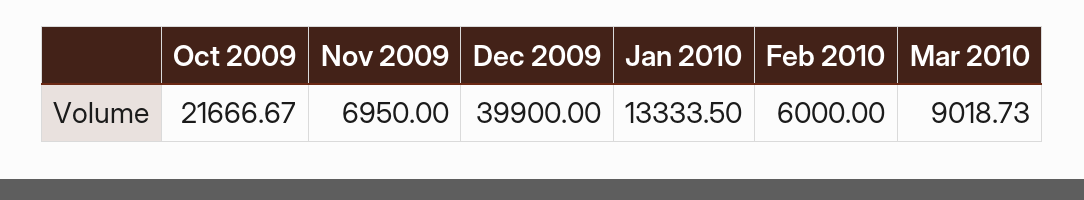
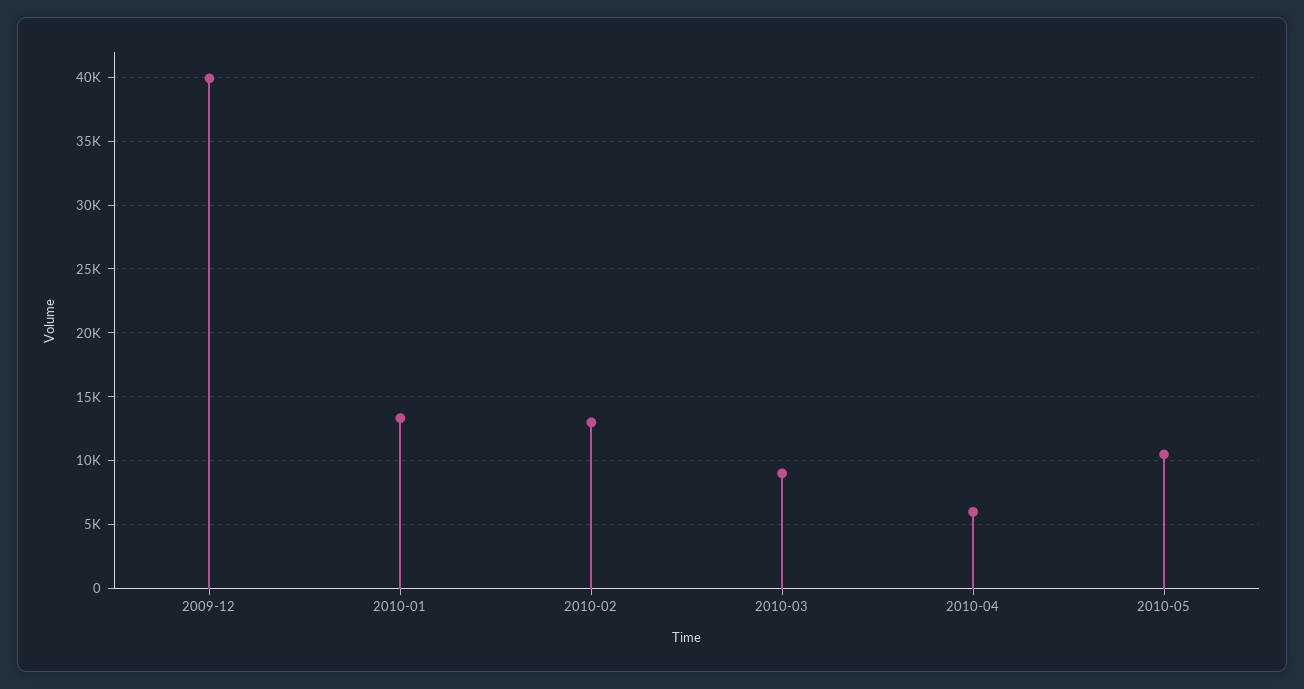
Oct 2009: 21666.67 -> none
Nov 2009: 6950 -> none
Feb 2010: 6000 -> 13000
2010-04: none -> 6000
2010-05: none -> 10500

